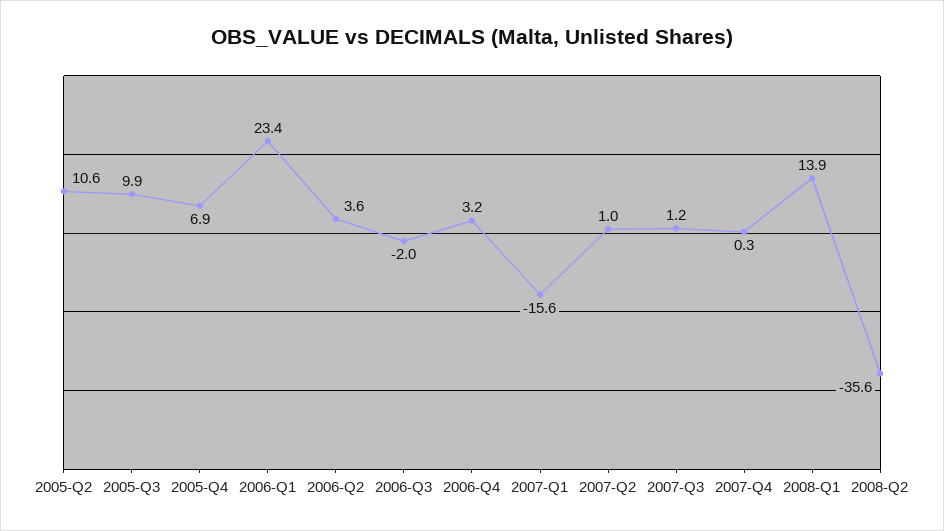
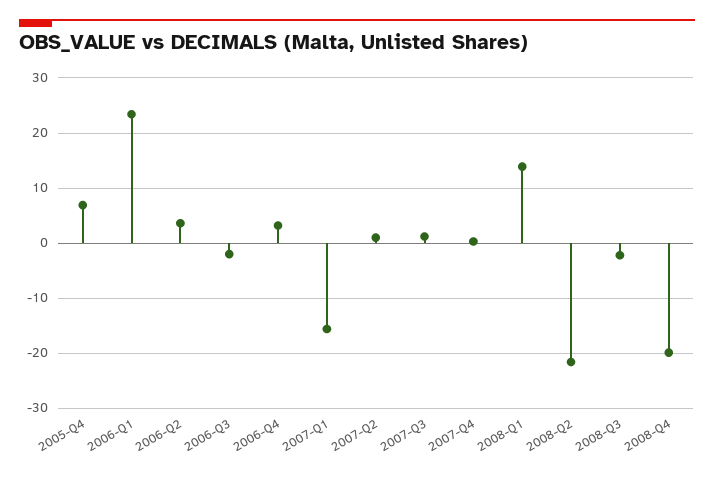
2005-Q2: 10.6 -> none
2005-Q3: 9.9 -> none
2008-Q2: -35.6 -> -22
2008-Q3: none -> -2
2008-Q4: none -> -20

